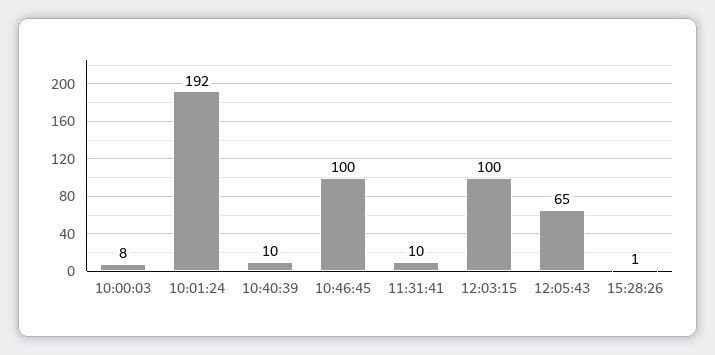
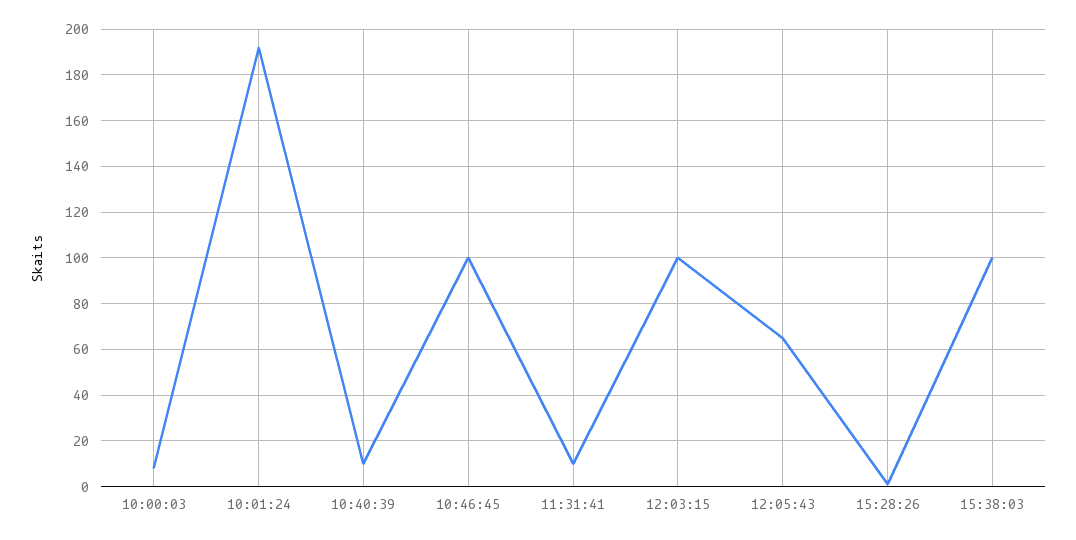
15:38:03: none -> 100

